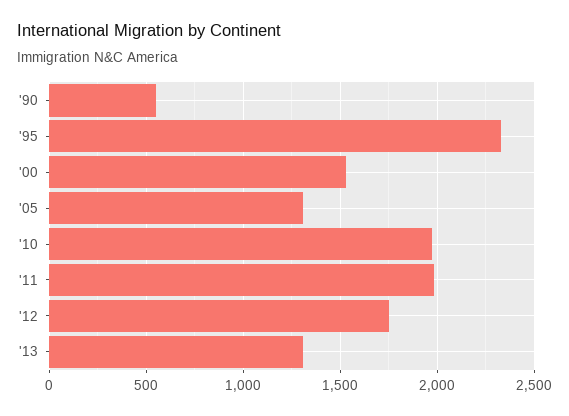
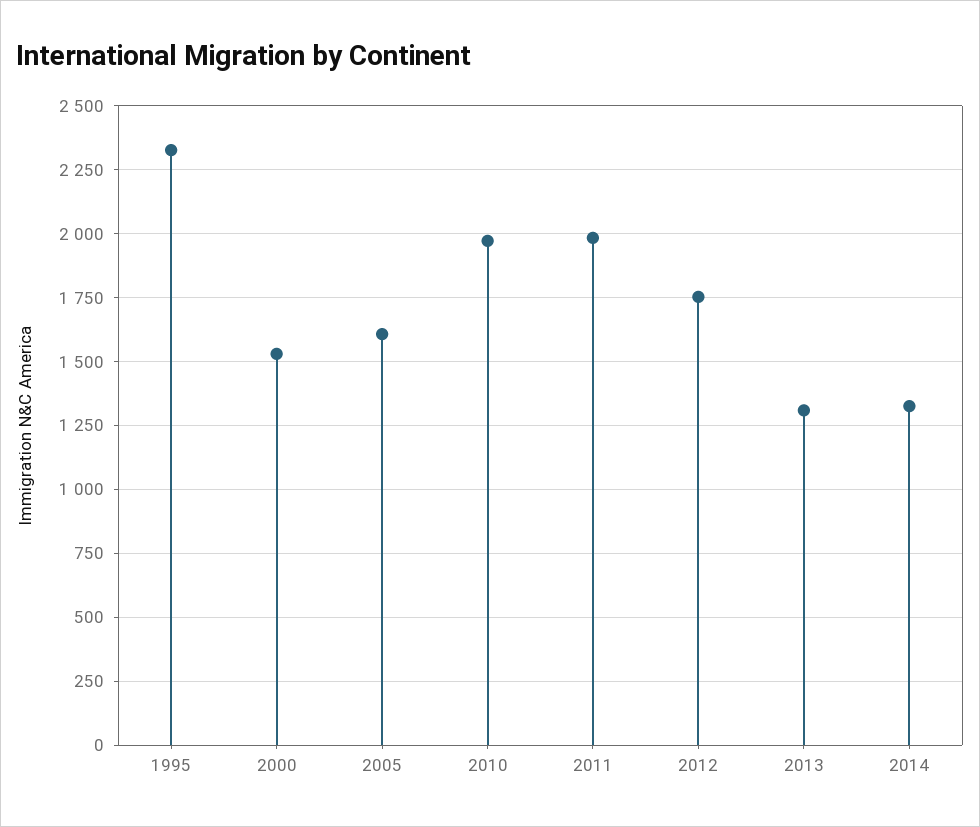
'90: 550 -> none
'05: 1300 -> 1600
2014: none -> 1325

